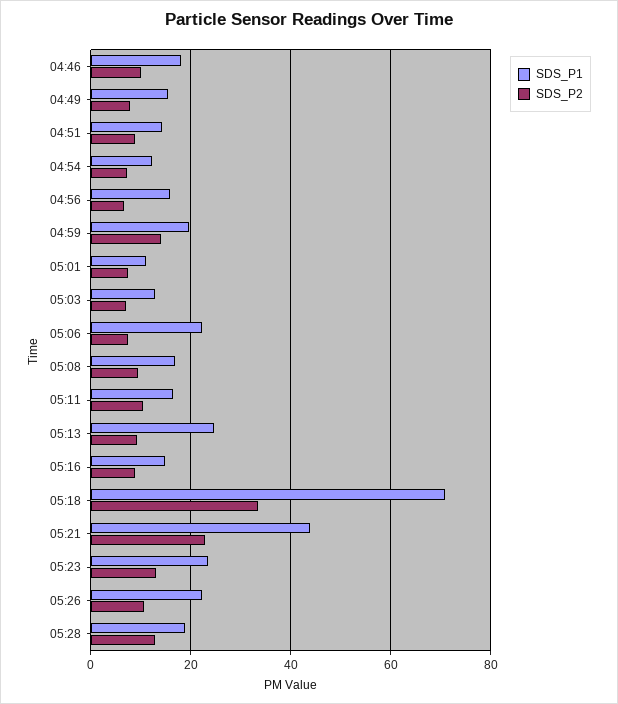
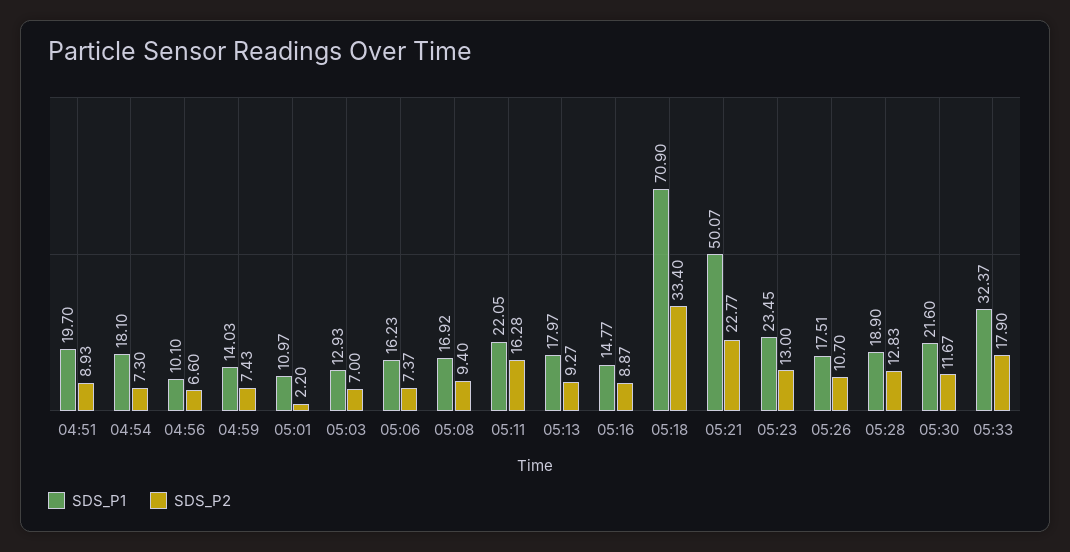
SDS_P1, 04:46: 18 -> none
SDS_P2, 04:46: 10 -> none
SDS_P1, 04:49: 16 -> none
SDS_P2, 04:49: 8 -> none
SDS_P1, 04:51: 14 -> 19.7
SDS_P1, 04:54: 12 -> 18.1
SDS_P1, 04:56: 16 -> 10.1
SDS_P1, 04:59: 20 -> 14.03
SDS_P2, 04:59: 14 -> 7.43
SDS_P2, 05:01: 8 -> 2.2
SDS_P1, 05:06: 22 -> 16.23
SDS_P1, 05:11: 16 -> 22.05
SDS_P2, 05:11: 10 -> 16.28
SDS_P1, 05:13: 24 -> 17.97
SDS_P1, 05:21: 44 -> 50.07
SDS_P1, 05:26: 22 -> 17.51
SDS_P1, 05:30: none -> 21.6
SDS_P2, 05:30: none -> 11.67
SDS_P1, 05:33: none -> 32.37
SDS_P2, 05:33: none -> 17.9

